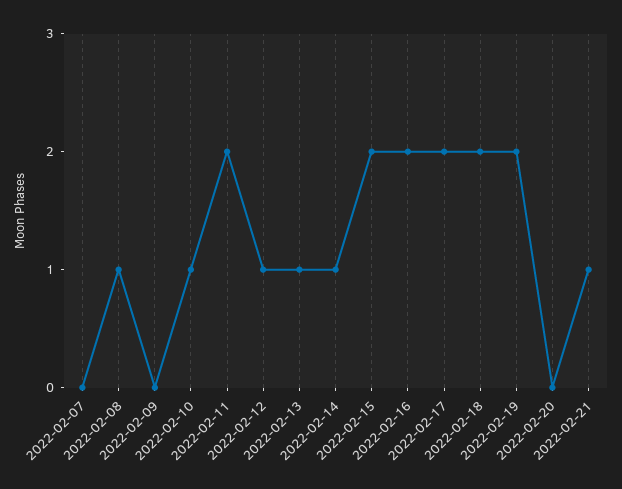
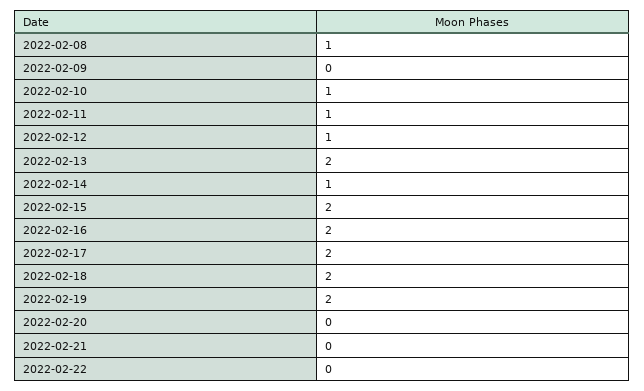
2022-02-07: 0 -> none
2022-02-11: 2 -> 1
2022-02-13: 1 -> 2
2022-02-21: 1 -> 0
2022-02-22: none -> 0

